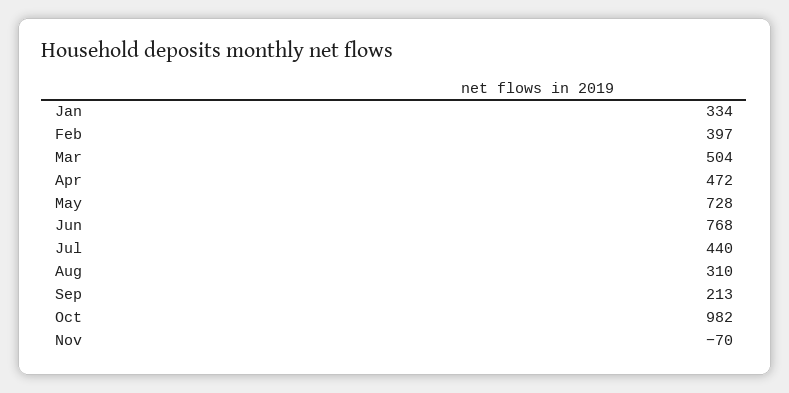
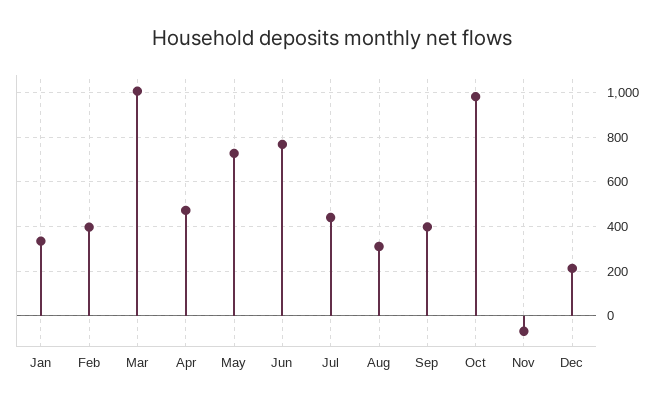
Mar: 504 -> 1000
Sep: 213 -> 400
Dec: none -> 200

